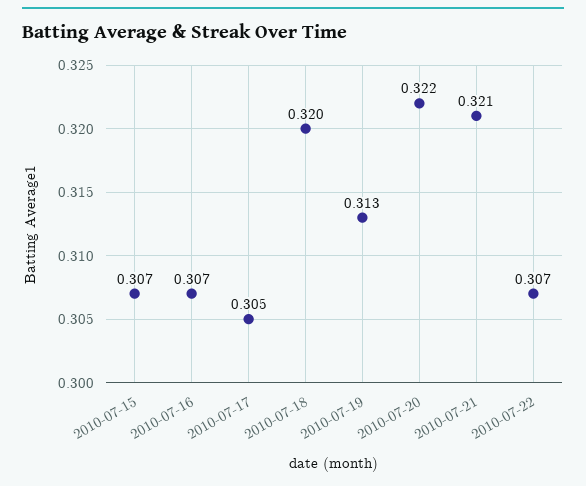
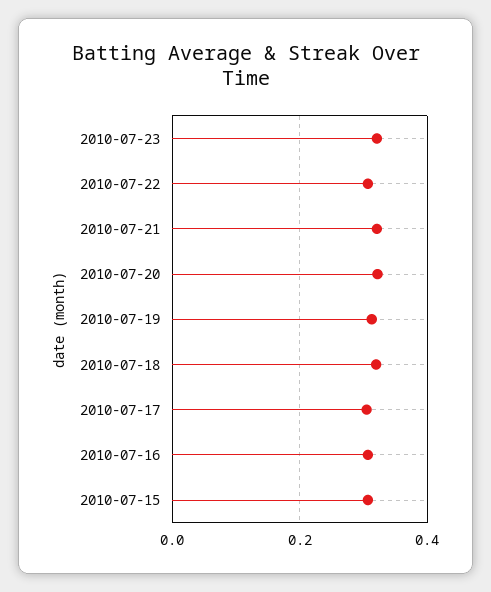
2010-07-23: none -> 0.32

